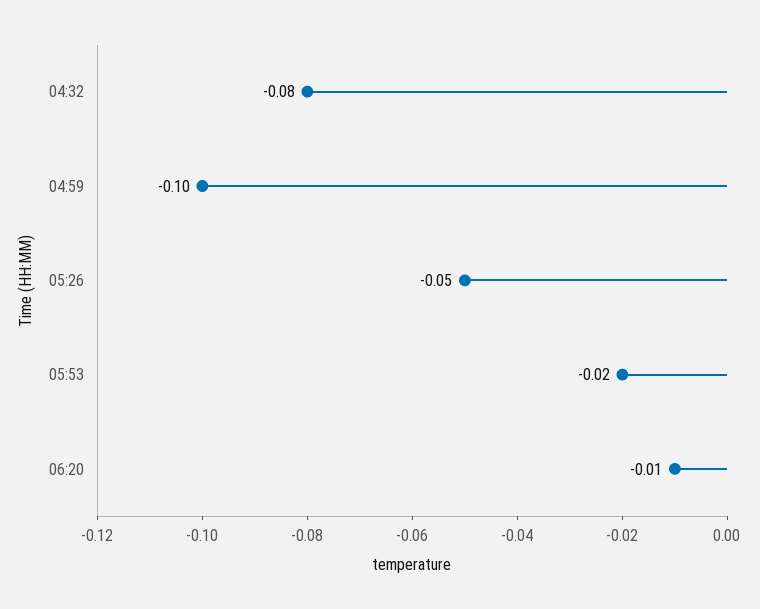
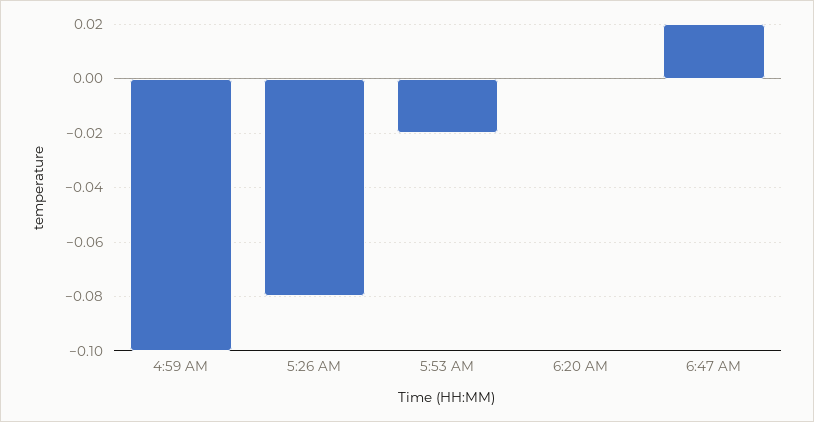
04:32: -0.08 -> none
05:26: -0.05 -> -0.08
06:20: -0.01 -> 0
6:47 AM: none -> 0.02

